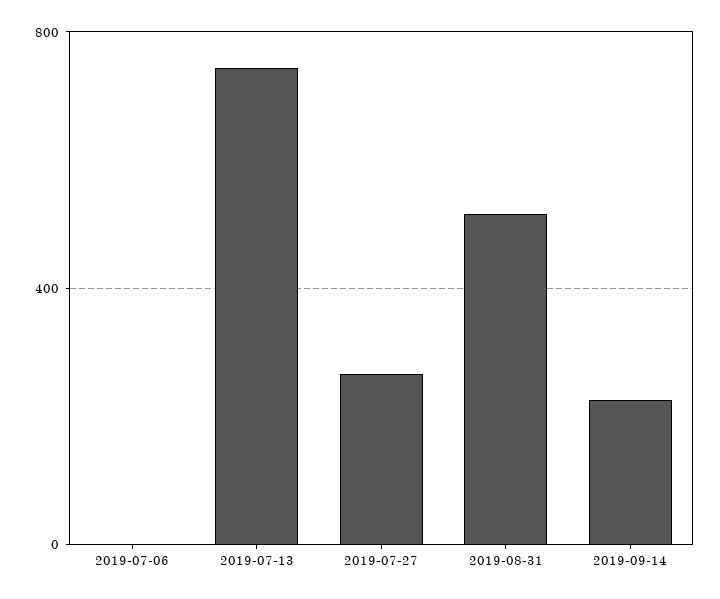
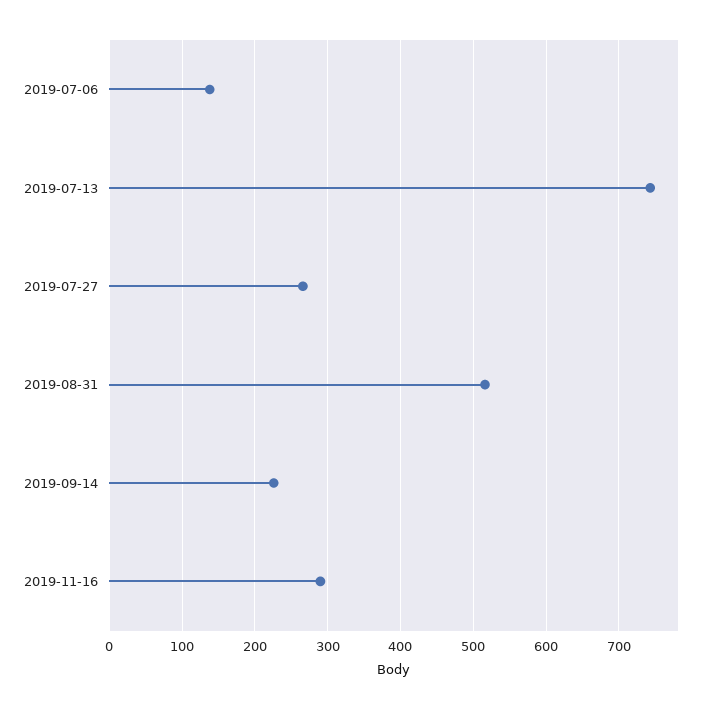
2019-07-06: 0 -> 140
2019-11-16: none -> 290

